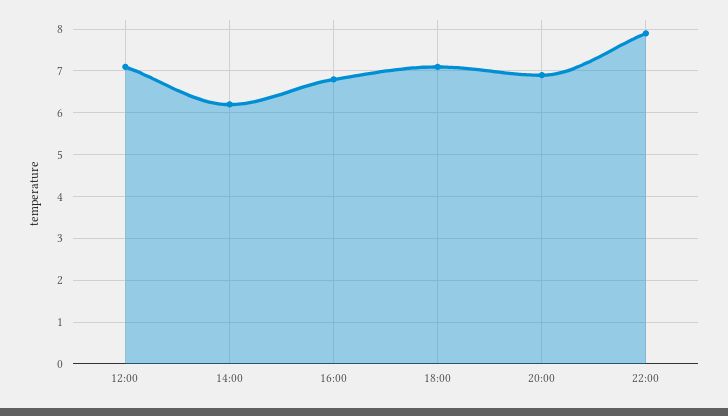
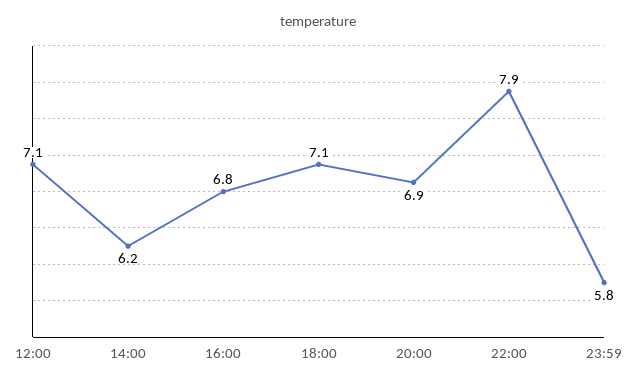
23:59: none -> 5.8

